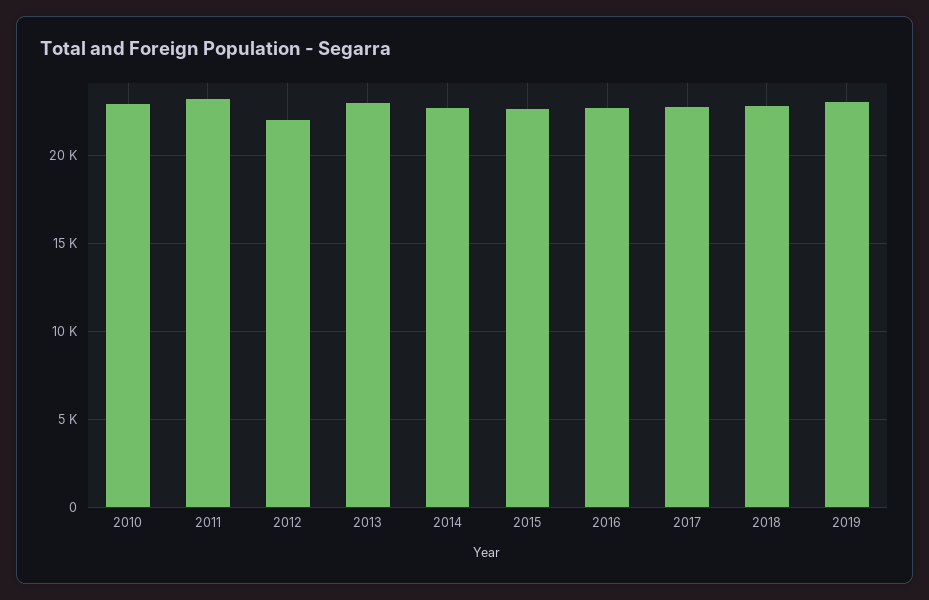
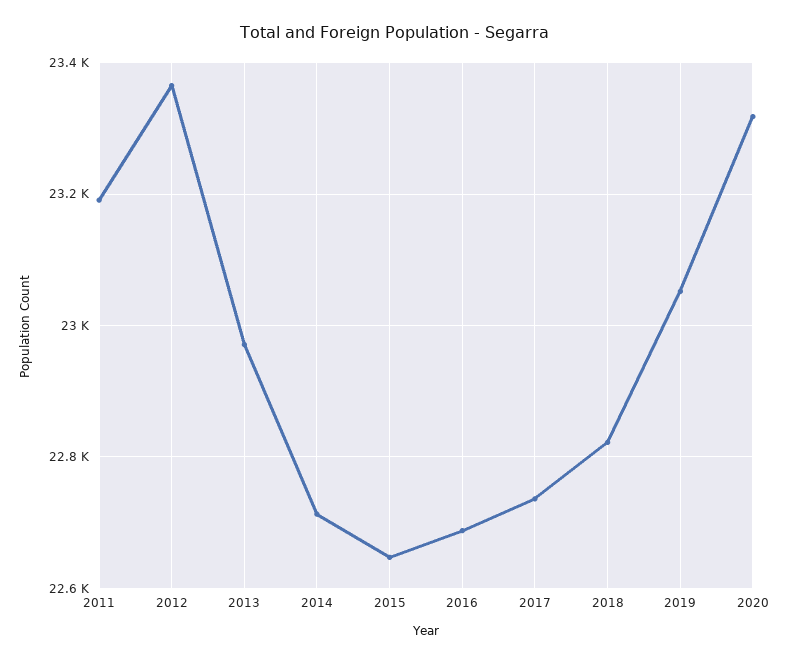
2010: 23000 -> none
2012: 22000 -> 23360
2020: none -> 23320

